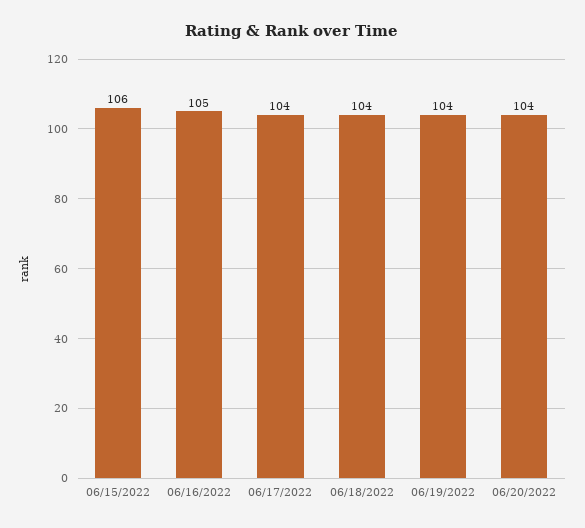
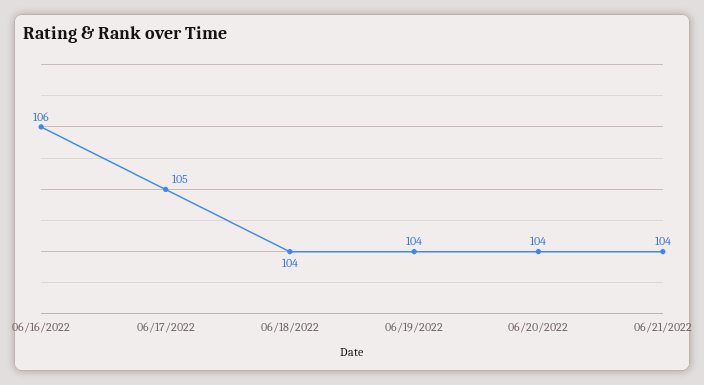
06/15/2022: 106 -> none
06/16/2022: 105 -> 106
06/17/2022: 104 -> 105
06/21/2022: none -> 104

